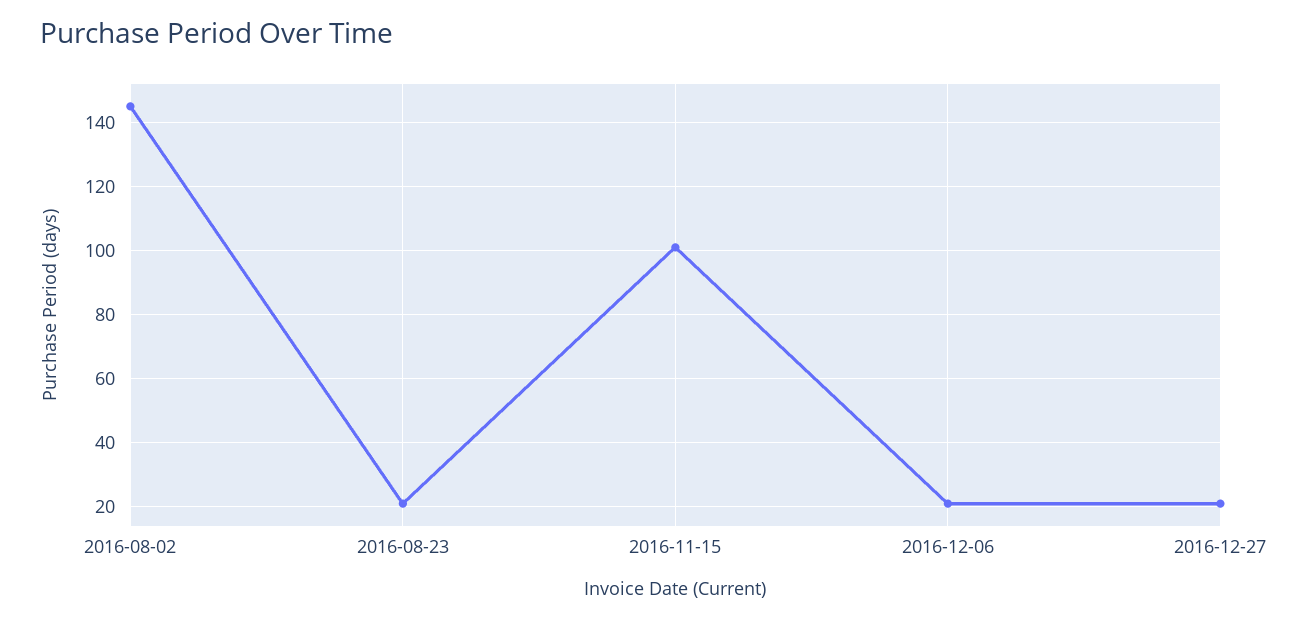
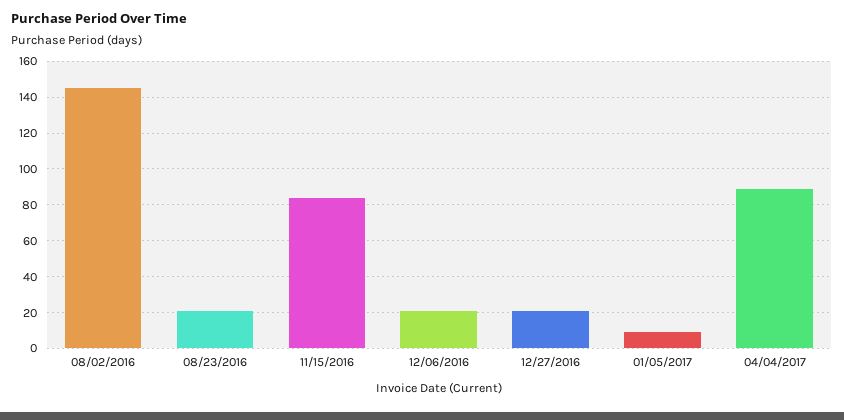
2016-11-15: 100 -> 85
01/05/2017: none -> 10
04/04/2017: none -> 90

